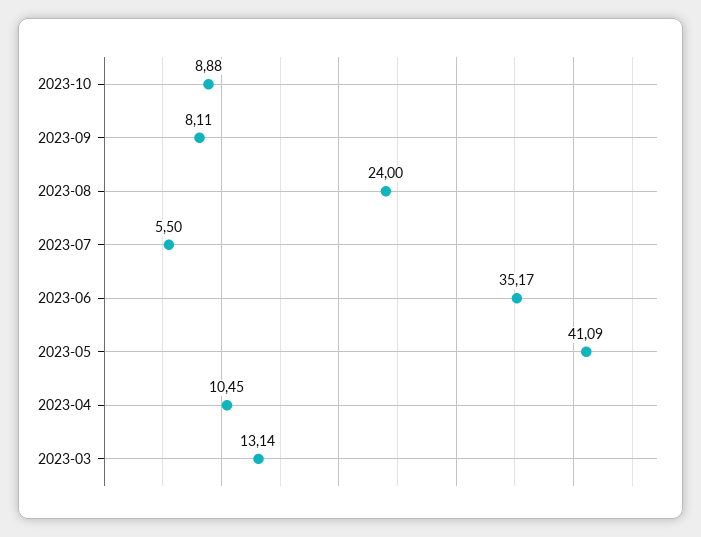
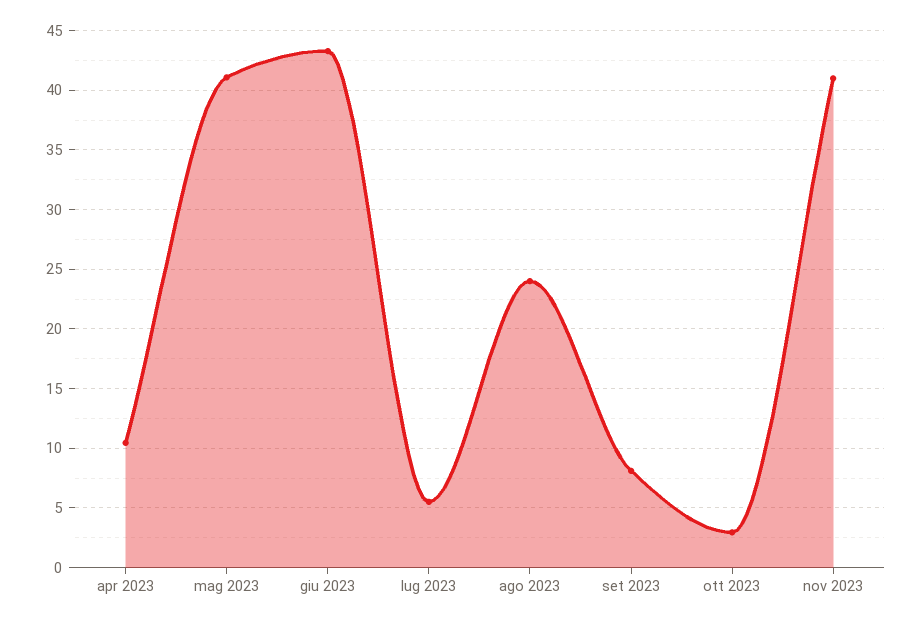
2023-10: 8.88 -> 3
2023-06: 35.17 -> 43
2023-03: 13.14 -> none
nov 2023: none -> 41

